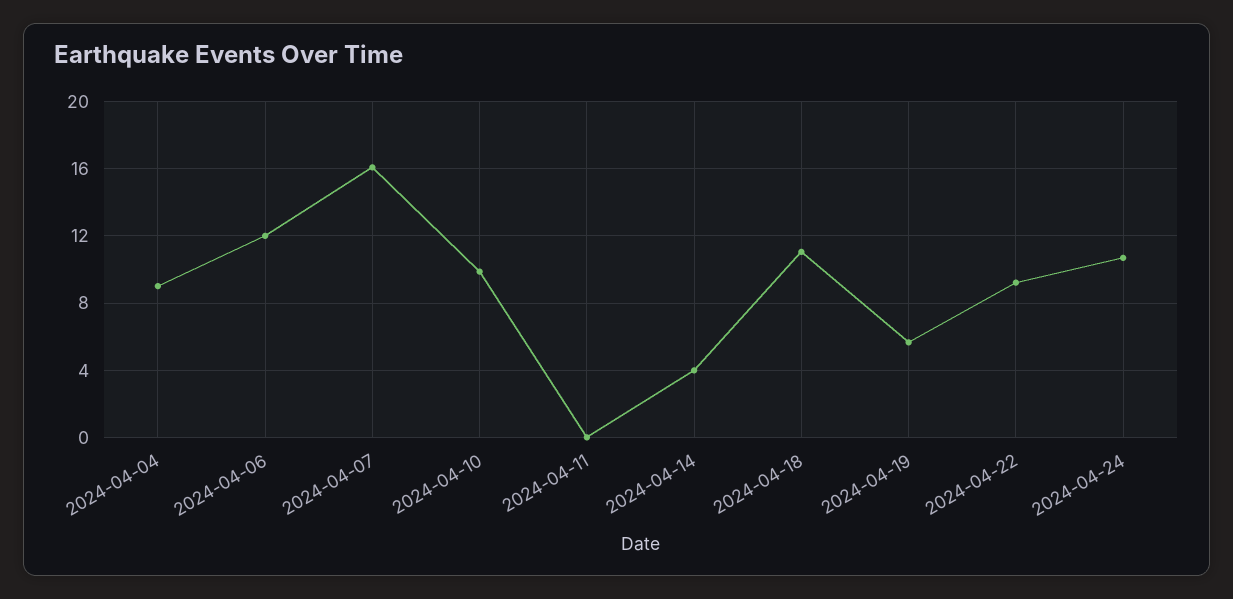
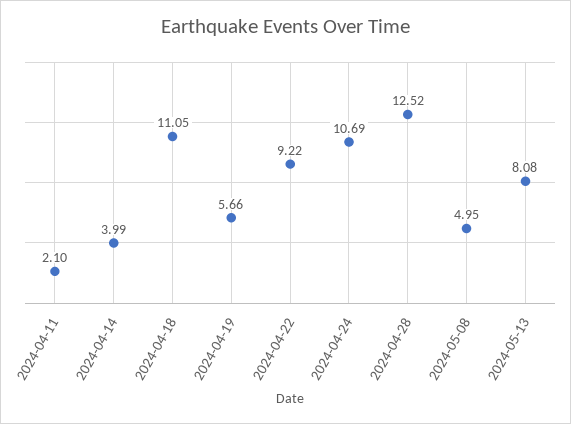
2024-04-04: 9 -> none
2024-04-06: 12 -> none
2024-04-07: 16 -> none
2024-04-10: 10 -> none
2024-04-11: 0 -> 2.1
2024-04-28: none -> 12.52
2024-05-08: none -> 4.95
2024-05-13: none -> 8.08

